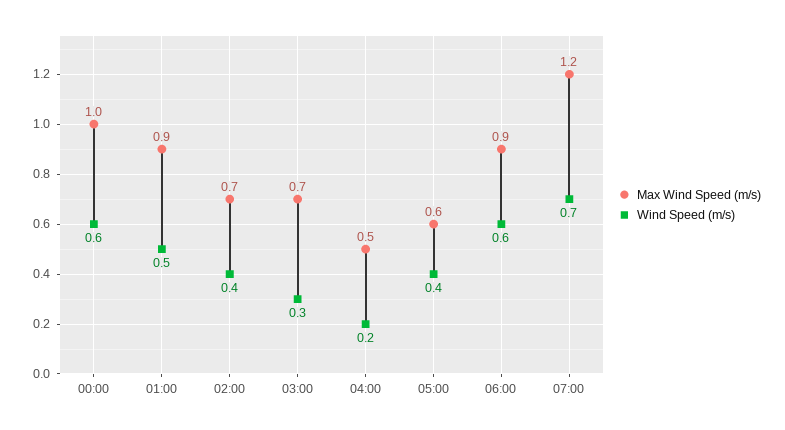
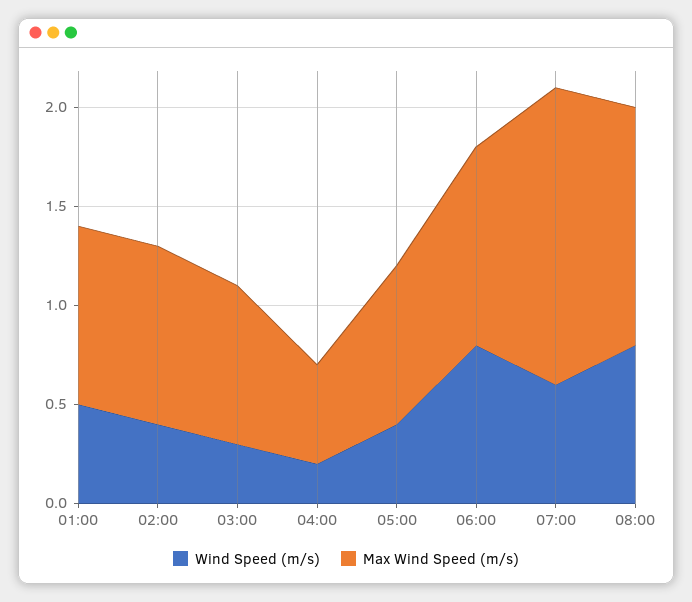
Max Wind Speed (m/s), 00:00: 1 -> none
Wind Speed (m/s), 00:00: 0.6 -> none
Max Wind Speed (m/s), 02:00: 0.7 -> 0.9
Max Wind Speed (m/s), 03:00: 0.7 -> 0.8
Max Wind Speed (m/s), 05:00: 0.6 -> 0.8
Max Wind Speed (m/s), 06:00: 0.9 -> 1
Wind Speed (m/s), 06:00: 0.6 -> 0.8
Max Wind Speed (m/s), 07:00: 1.2 -> 1.5
Wind Speed (m/s), 07:00: 0.7 -> 0.6
Wind Speed (m/s), 08:00: none -> 0.8
Max Wind Speed (m/s), 08:00: none -> 1.2

